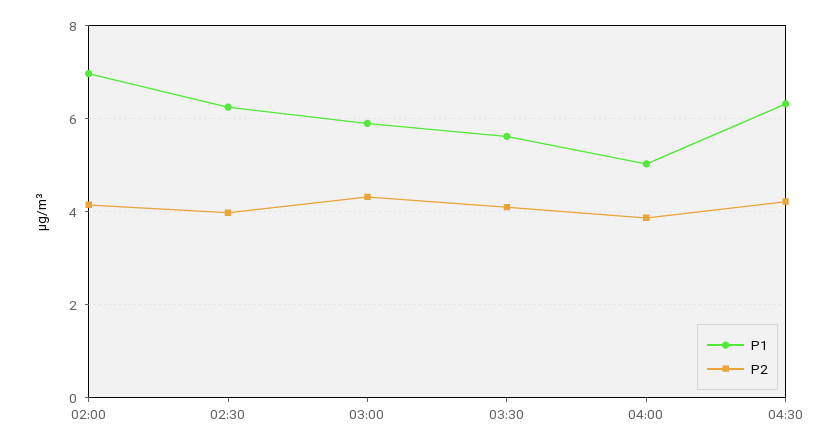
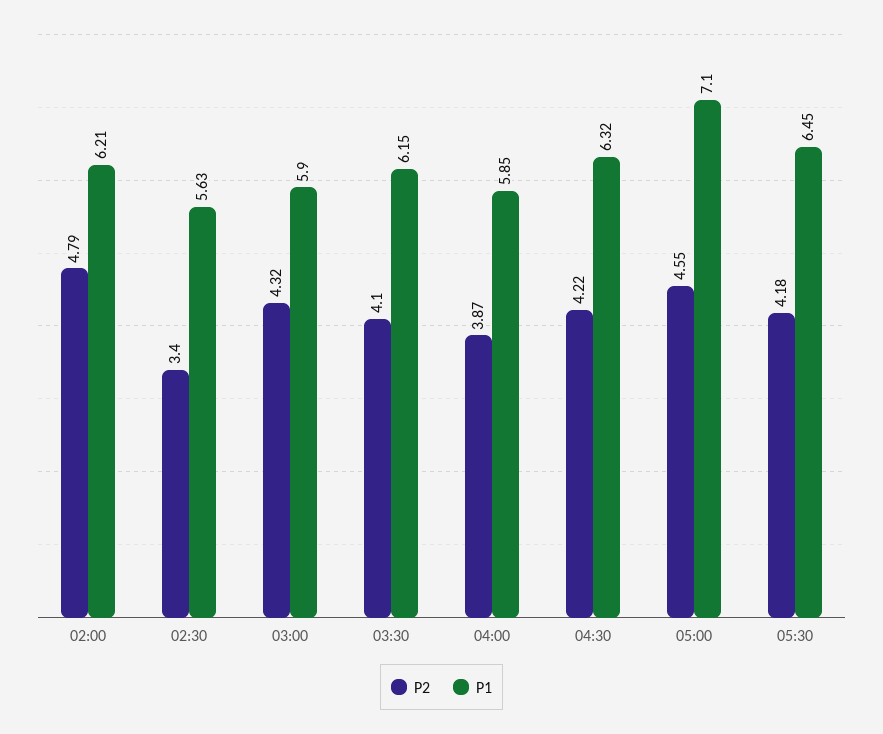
P1, 02:00: 7 -> 6.21
P2, 02:00: 4.2 -> 4.79
P1, 02:30: 6.2 -> 5.63
P2, 02:30: 4 -> 3.4
P1, 03:30: 5.6 -> 6.15
P1, 04:00: 5 -> 5.85
P2, 05:00: none -> 4.55
P1, 05:00: none -> 7.1
P2, 05:30: none -> 4.18
P1, 05:30: none -> 6.45

